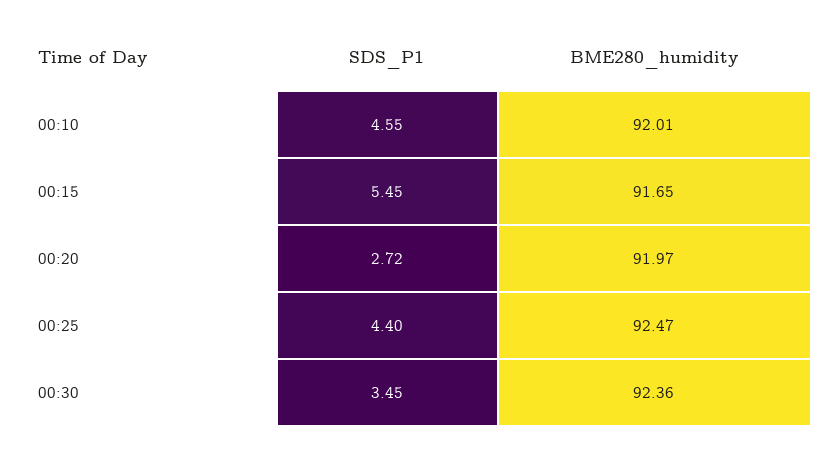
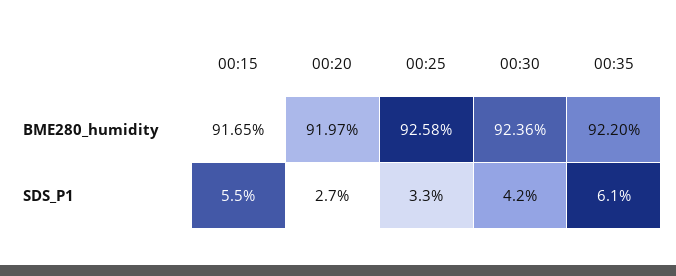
SDS_P1, 00:10: 4.55 -> none
BME280_humidity, 00:10: 92.01 -> none
SDS_P1, 00:25: 4.4 -> 3.3
BME280_humidity, 00:25: 92.47 -> 92.58
SDS_P1, 00:30: 3.45 -> 4.2
BME280_humidity, 00:35: none -> 92.2
SDS_P1, 00:35: none -> 6.1

